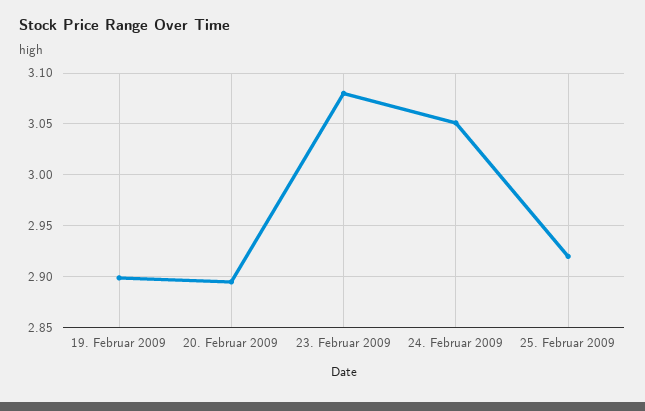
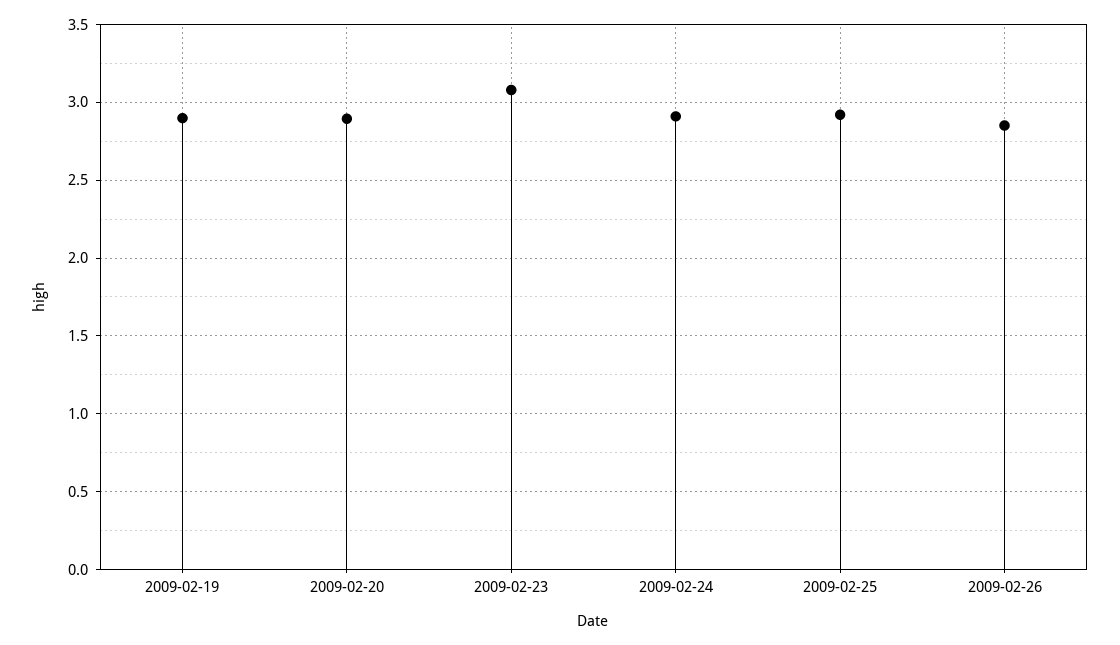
24. Februar 2009: 3.05 -> 2.9
2009-02-26: none -> 2.85

